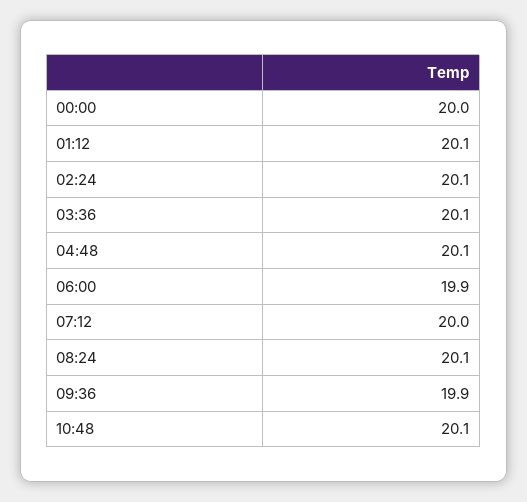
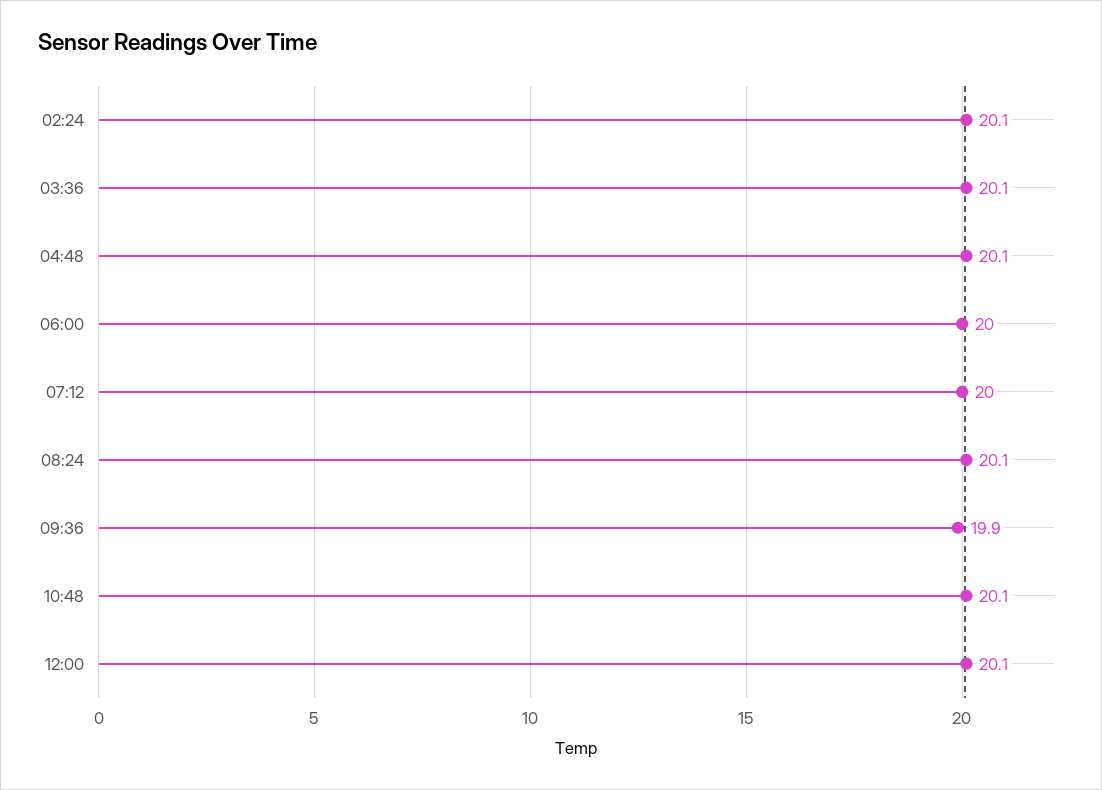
00:00: 20 -> none
01:12: 20.1 -> none
06:00: 19.9 -> 20
12:00: none -> 20.1

